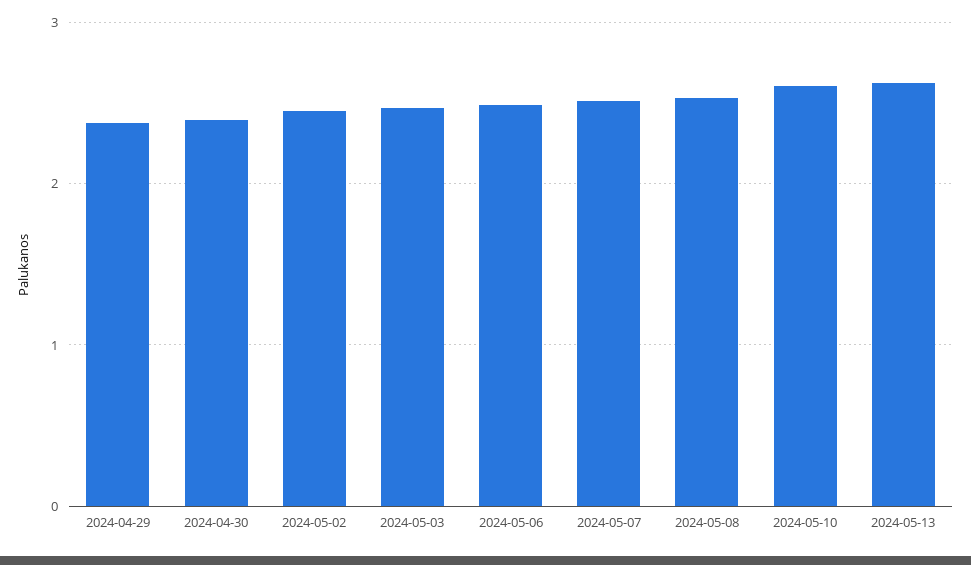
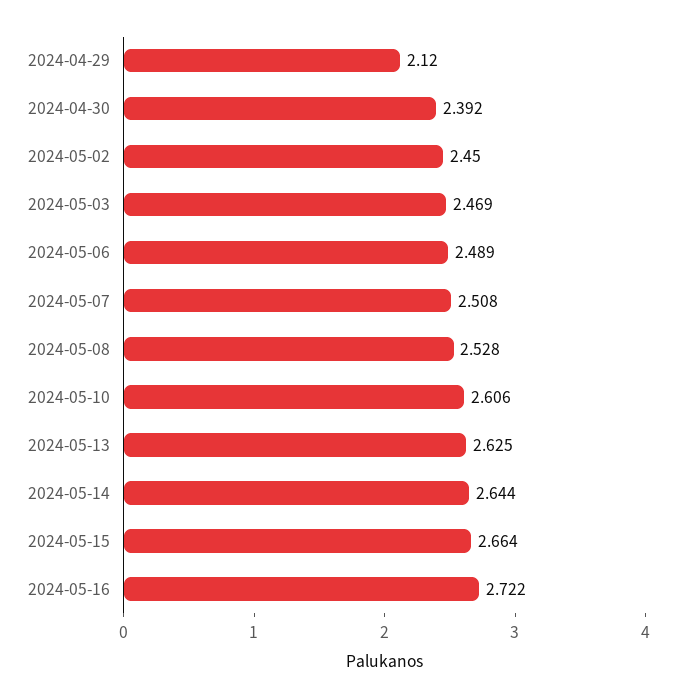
2024-04-29: 2.4 -> 2.12
2024-05-14: none -> 2.644
2024-05-15: none -> 2.664
2024-05-16: none -> 2.722

